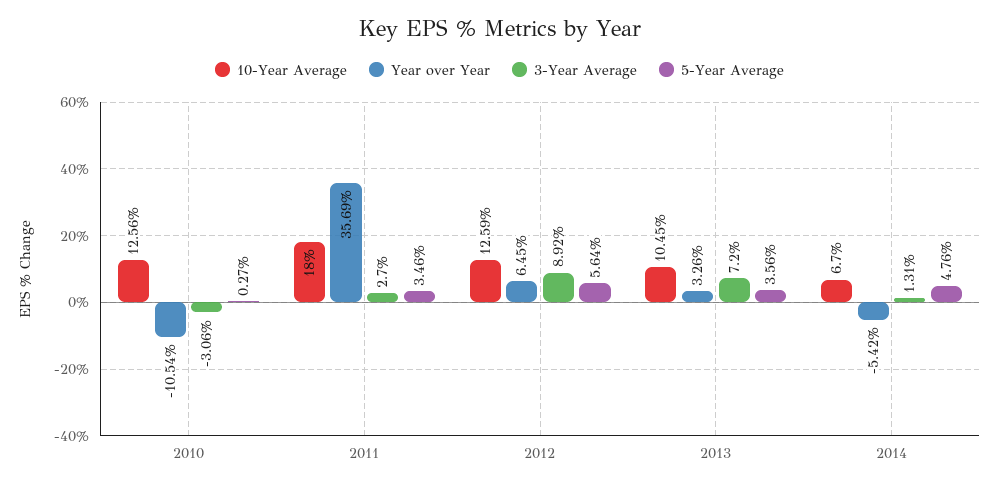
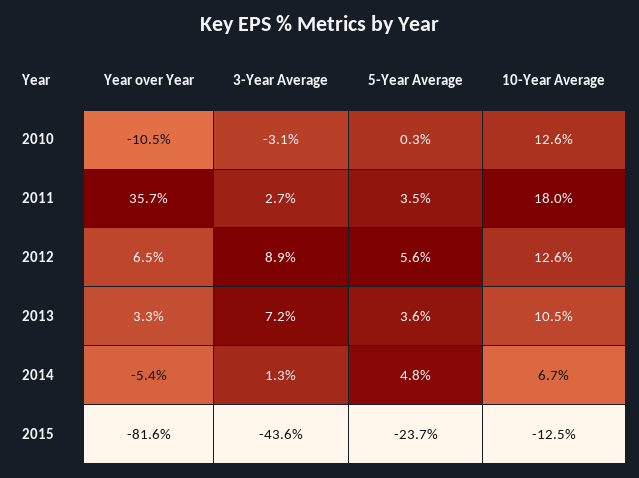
Year over Year, 2015: none -> -81.6
3-Year Average, 2015: none -> -43.6
5-Year Average, 2015: none -> -23.7
10-Year Average, 2015: none -> -12.5

